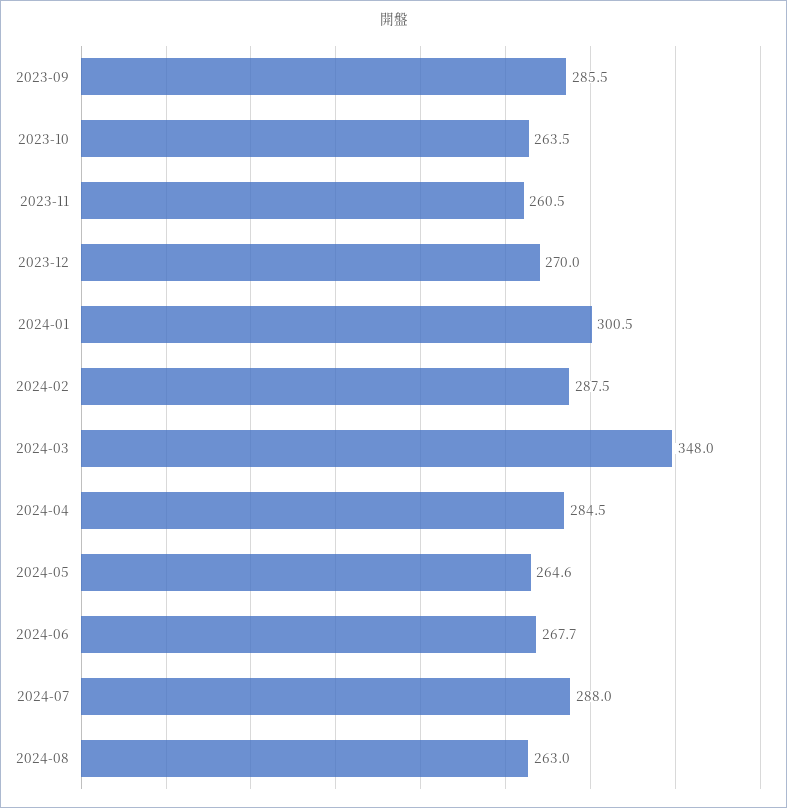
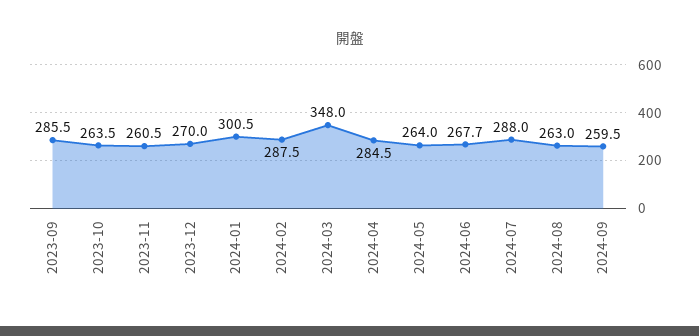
2024-05: 264.6 -> 264
2024-09: none -> 259.5

